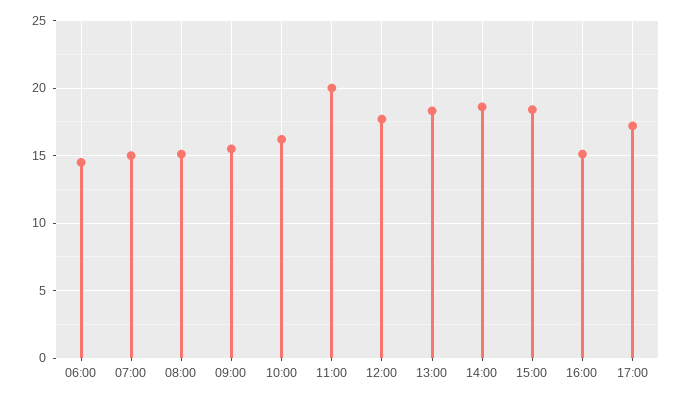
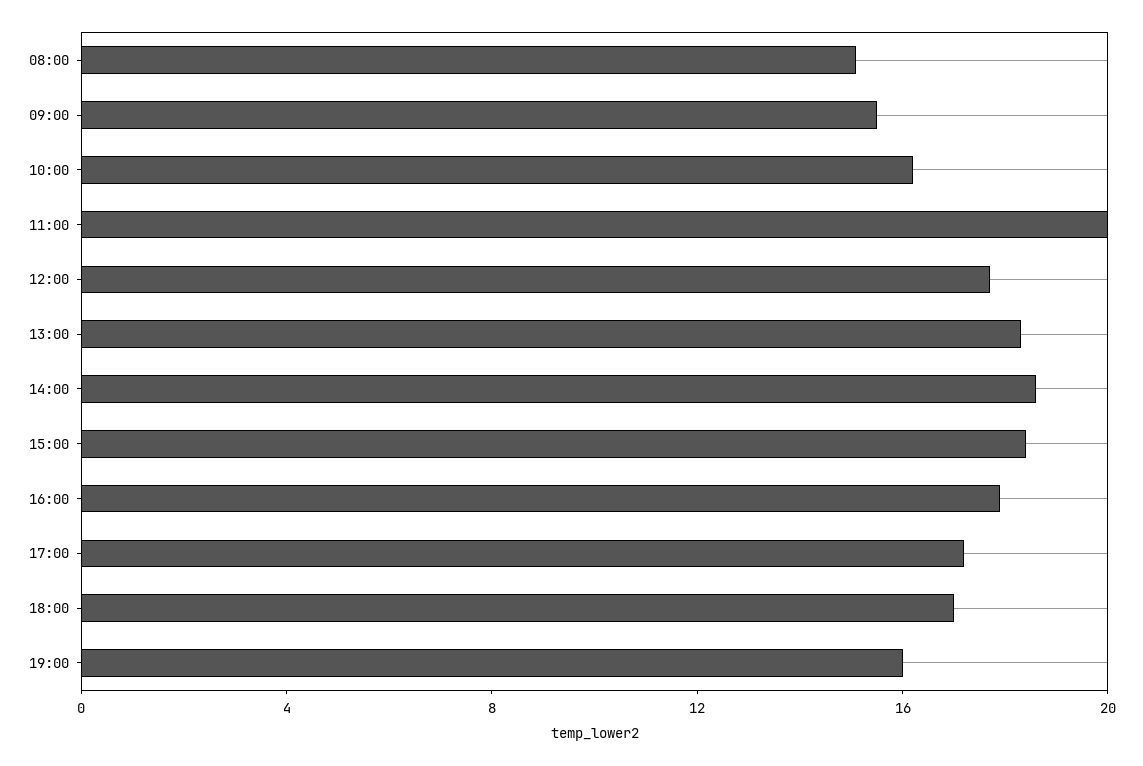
06:00: 14.5 -> none
07:00: 15 -> none
16:00: 15 -> 18
18:00: none -> 17
19:00: none -> 16

